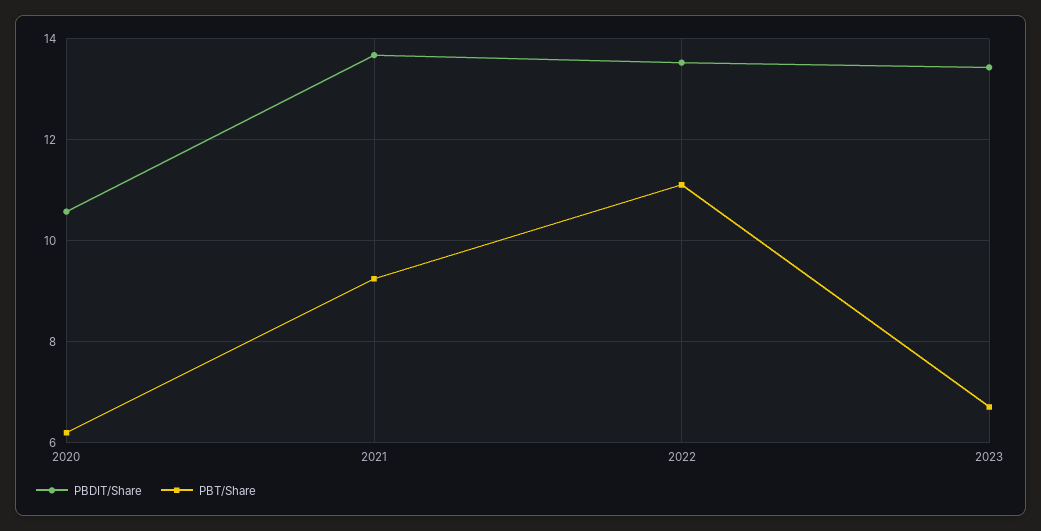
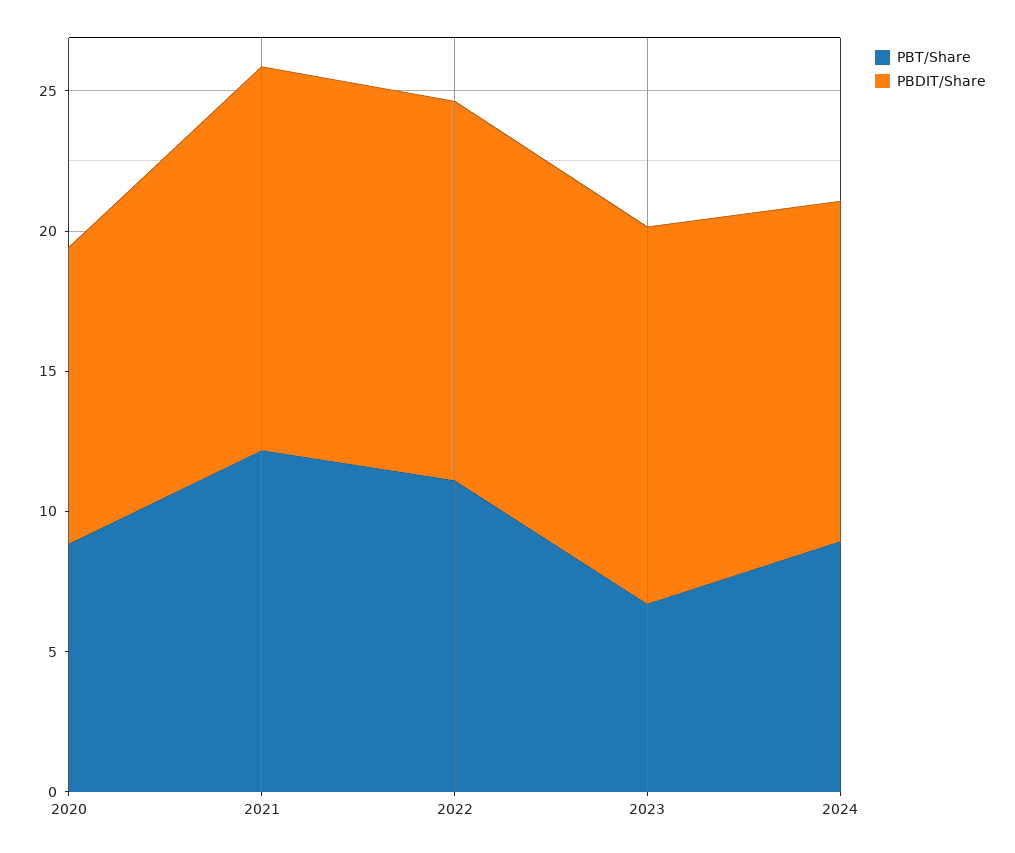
PBT/Share, 2020: 6.2 -> 9
PBT/Share, 2021: 9.2 -> 12
PBT/Share, 2024: none -> 9
PBDIT/Share, 2024: none -> 12

